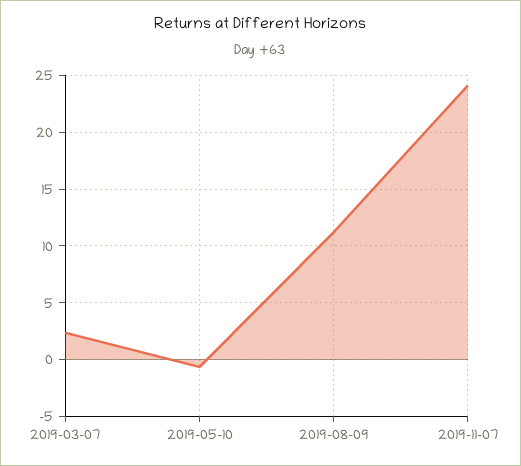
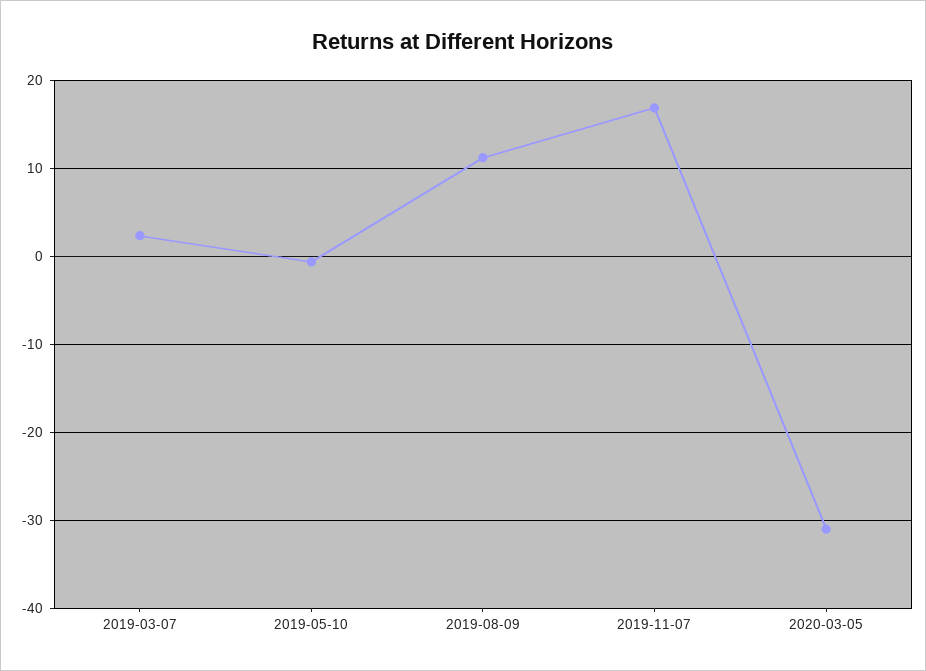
2019-11-07: 24 -> 17
2020-03-05: none -> -31

